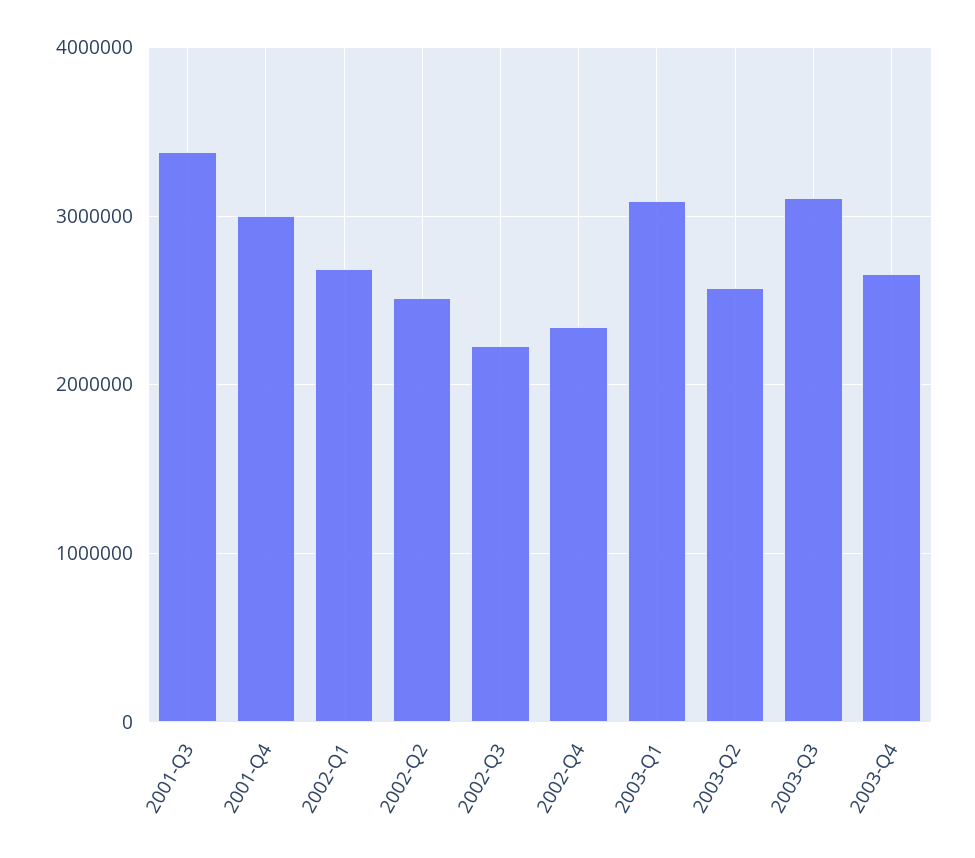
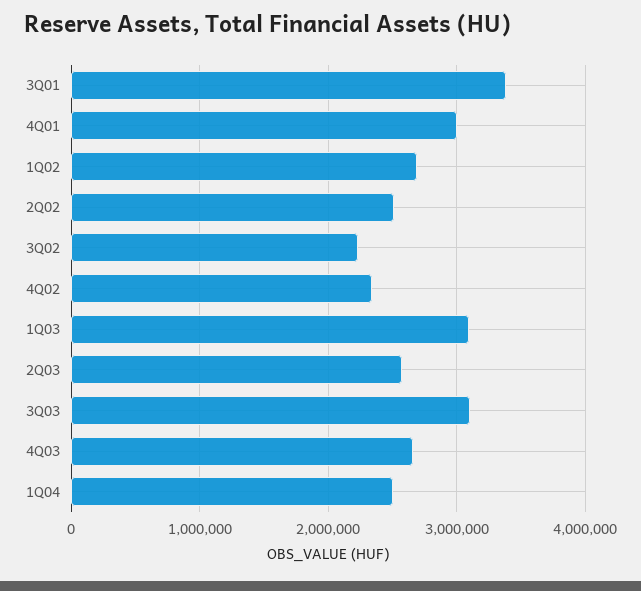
1Q04: none -> 2500000

